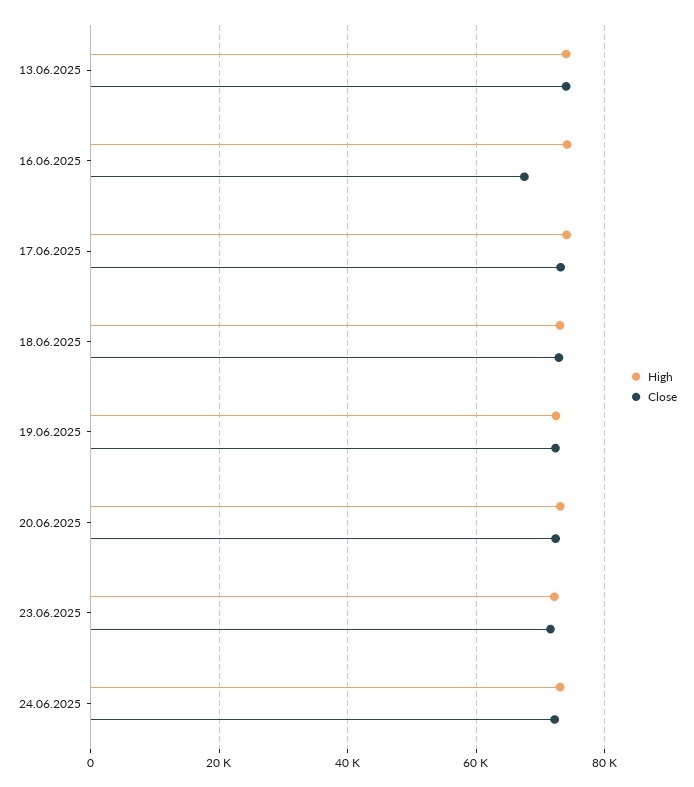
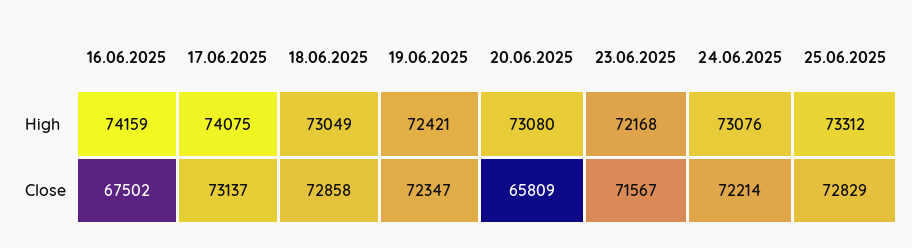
High, 13.06.2025: 74000 -> none
Close, 13.06.2025: 74000 -> none
Close, 20.06.2025: 72000 -> 65809
High, 25.06.2025: none -> 73312
Close, 25.06.2025: none -> 72829

